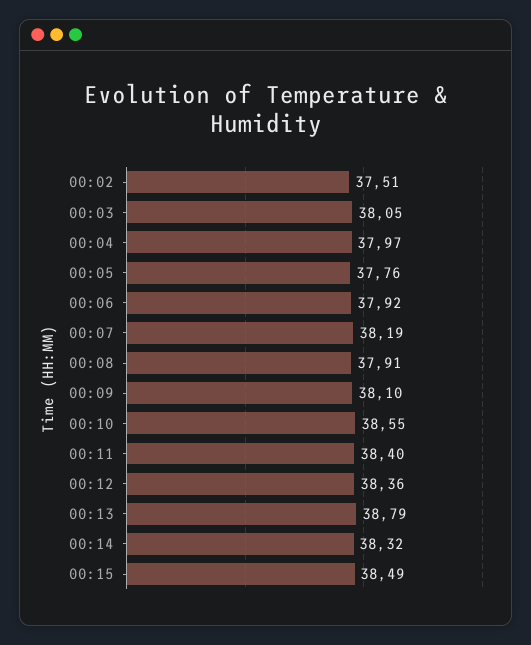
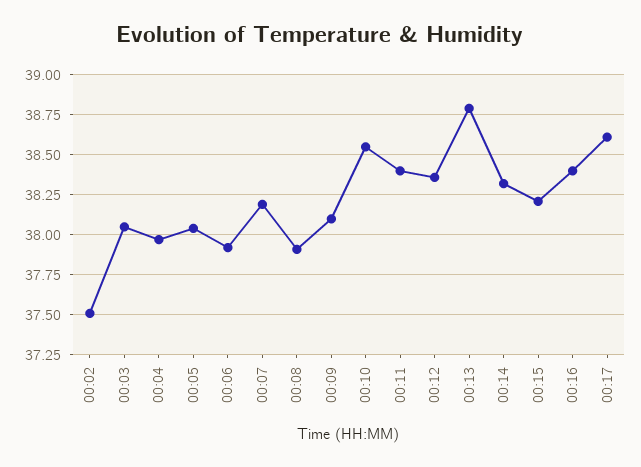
00:05: 37.76 -> 38.05
00:15: 38.49 -> 38.2
00:16: none -> 38.4
00:17: none -> 38.6

